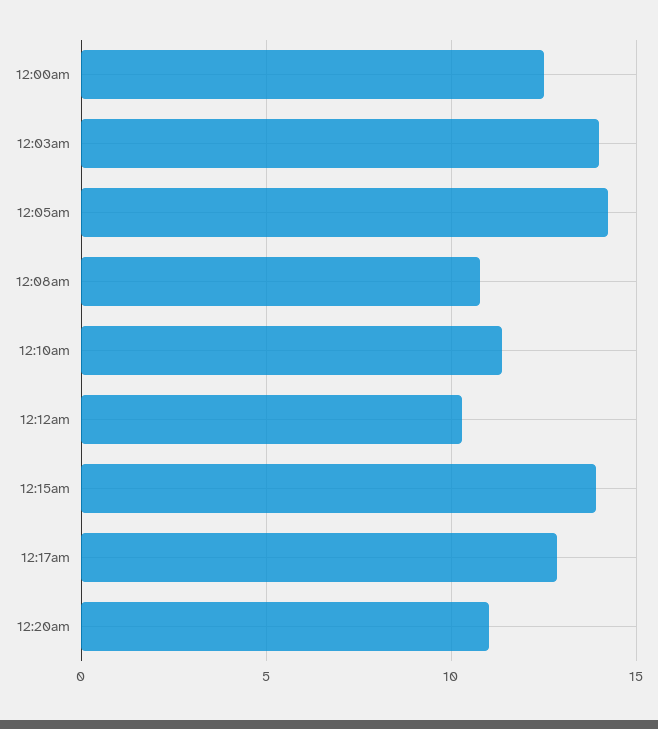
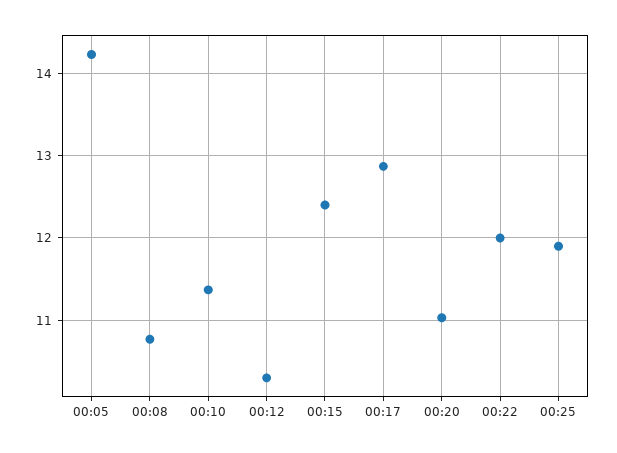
12:00am: 12.5 -> none
12:03am: 14 -> none
12:15am: 14 -> 12.4
00:22: none -> 12
00:25: none -> 11.9

